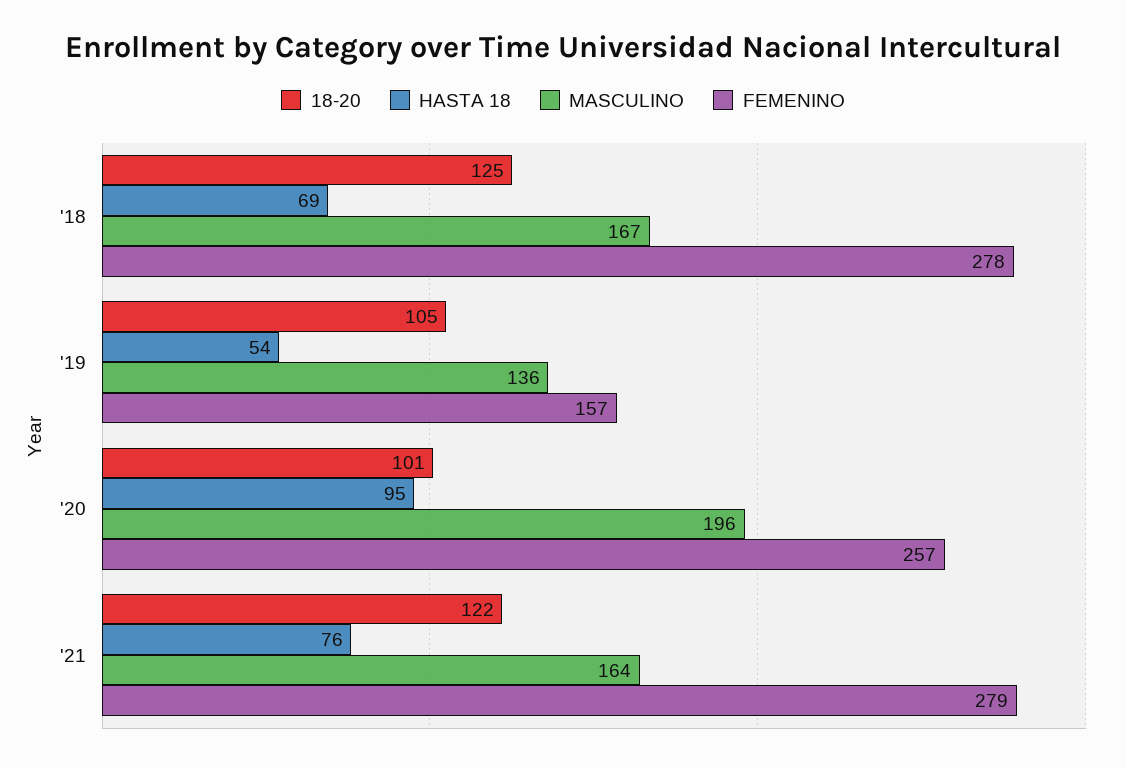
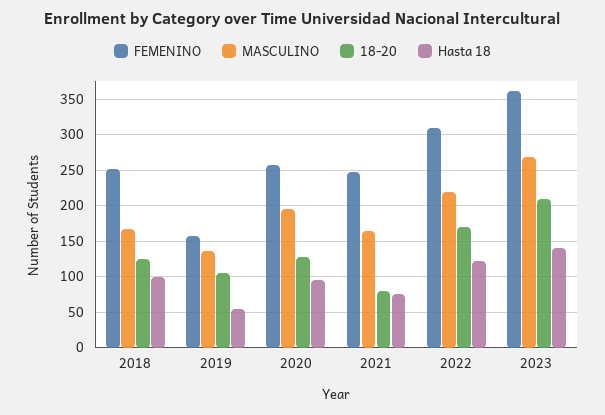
HASTA 18, '18: 69 -> 100
FEMENINO, '18: 278 -> 250
18-20, '20: 101 -> 130
18-20, '21: 122 -> 80
FEMENINO, '21: 279 -> 250
FEMENINO, 2022: none -> 310
MASCULINO, 2022: none -> 220
18-20, 2022: none -> 170
HASTA 18, 2022: none -> 120
FEMENINO, 2023: none -> 360
MASCULINO, 2023: none -> 270
18-20, 2023: none -> 210
HASTA 18, 2023: none -> 140

